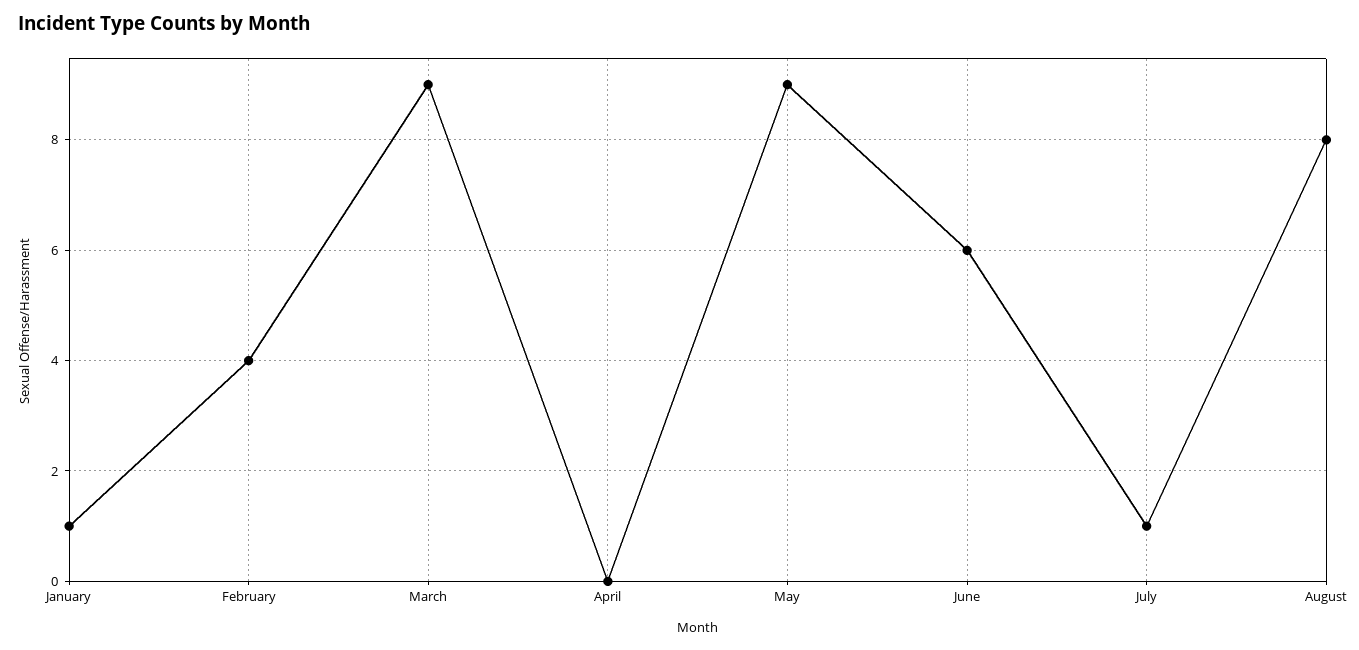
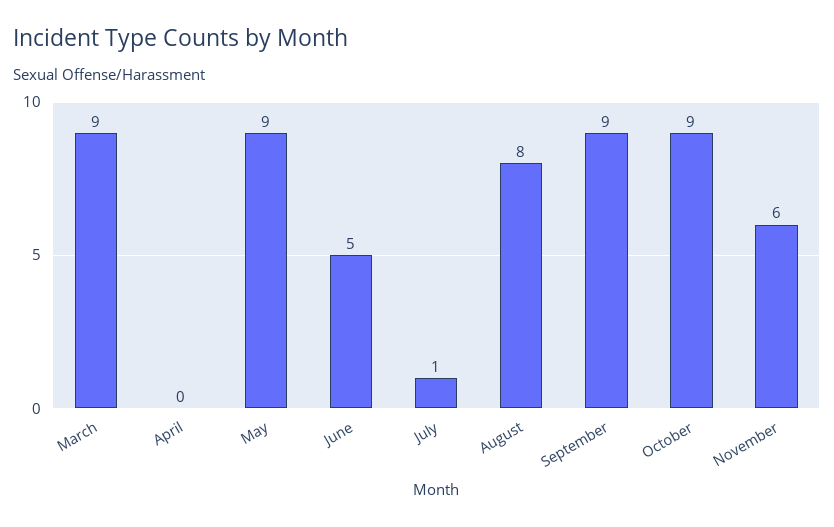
January: 1 -> none
February: 4 -> none
June: 6 -> 5
September: none -> 9
October: none -> 9
November: none -> 6

